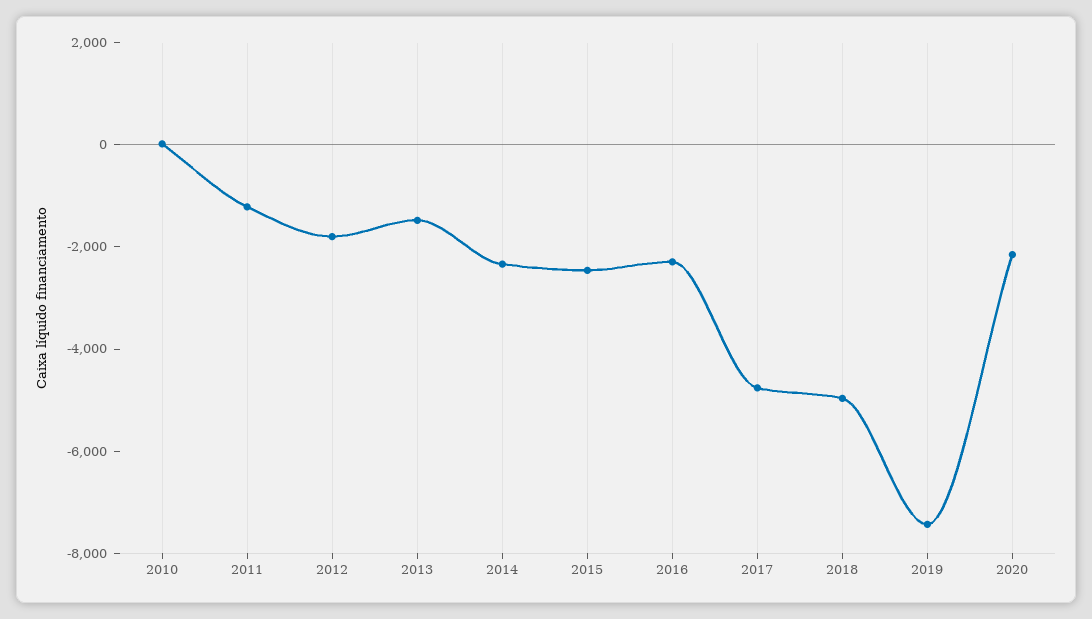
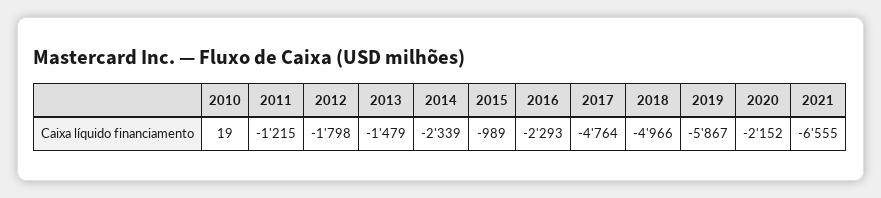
2015: -2500 -> -989
2019: -7500 -> -5867
2021: none -> -6555

